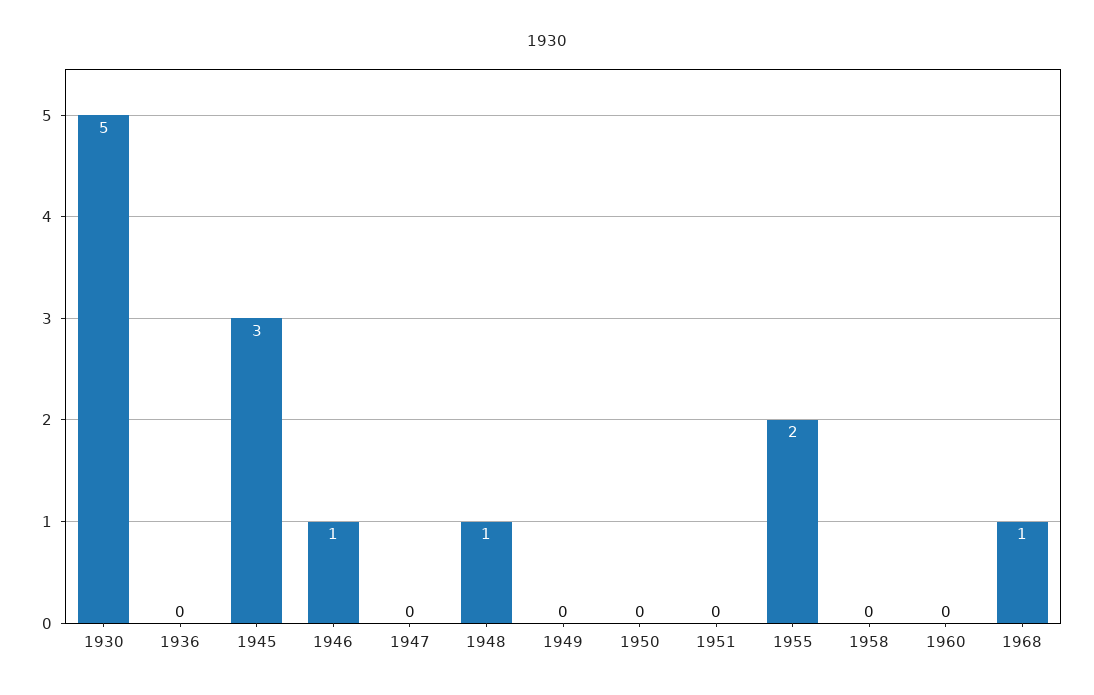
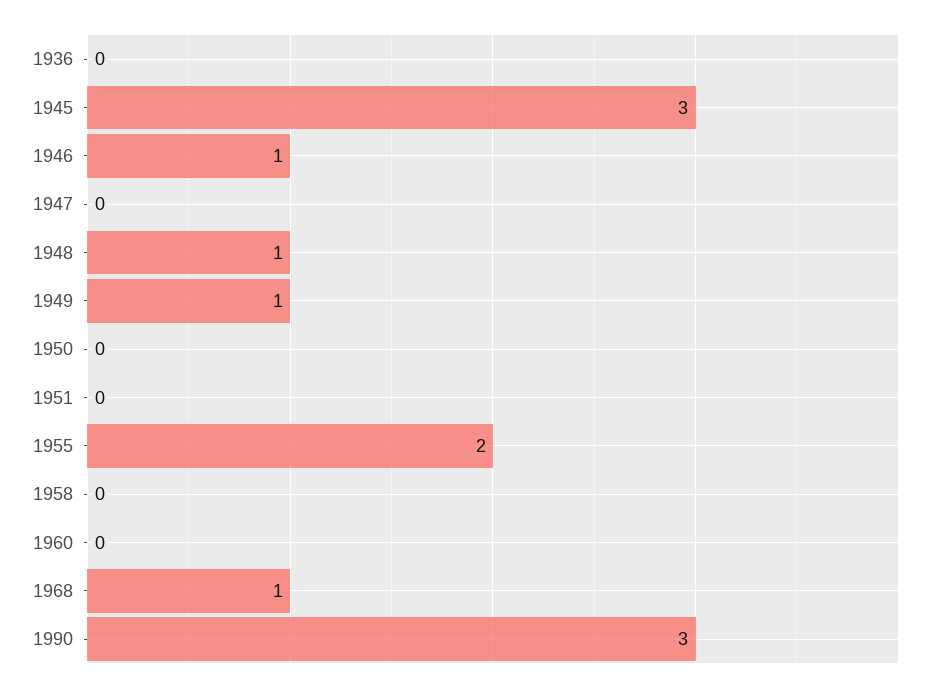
1930: 5 -> none
1949: 0 -> 1
1990: none -> 3

